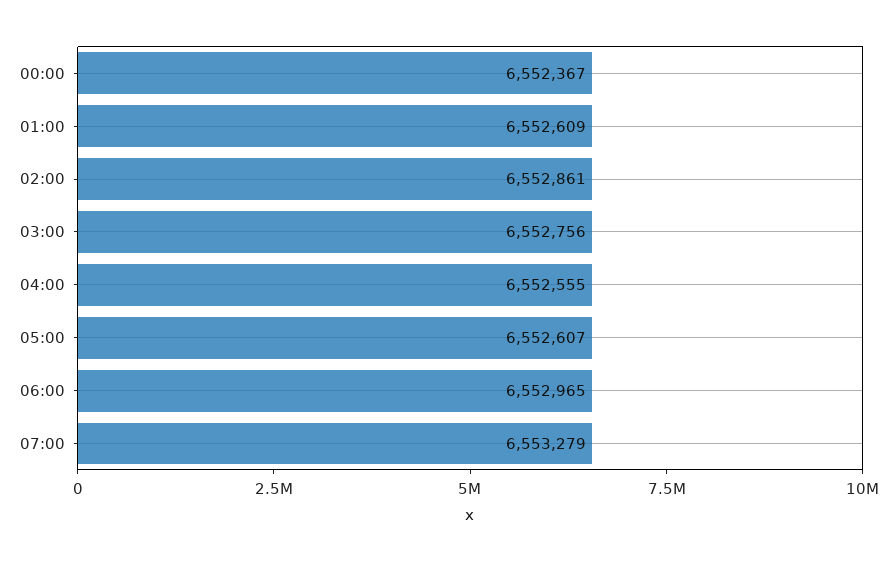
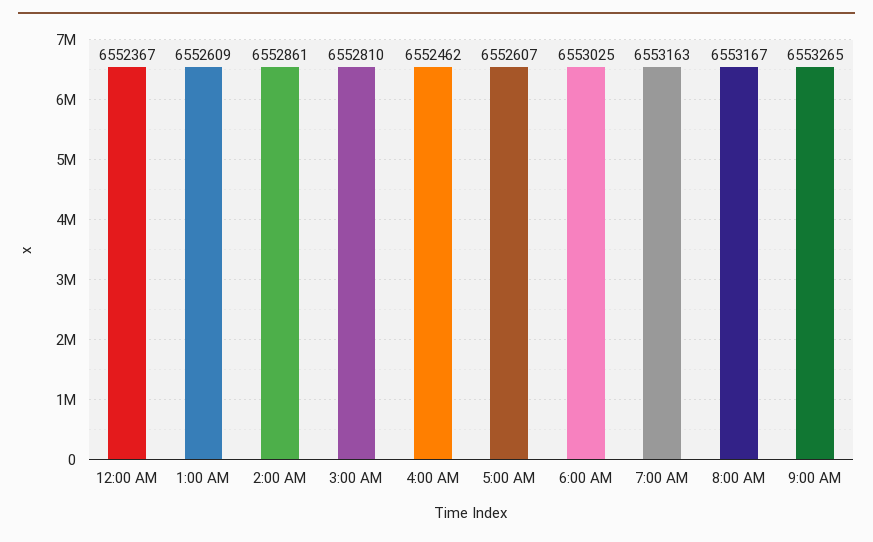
03:00: 6552756 -> 6552810
04:00: 6552555 -> 6552462
06:00: 6552965 -> 6553025
07:00: 6553279 -> 6553163
8:00 AM: none -> 6553167
9:00 AM: none -> 6553265

